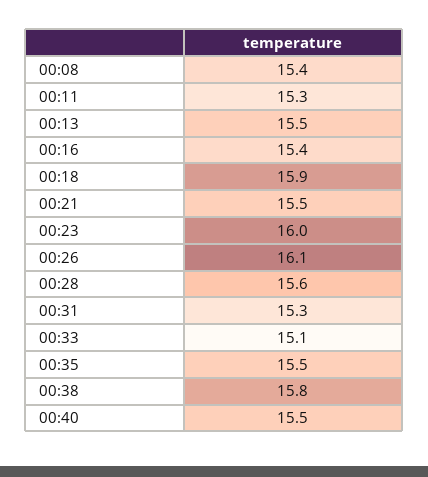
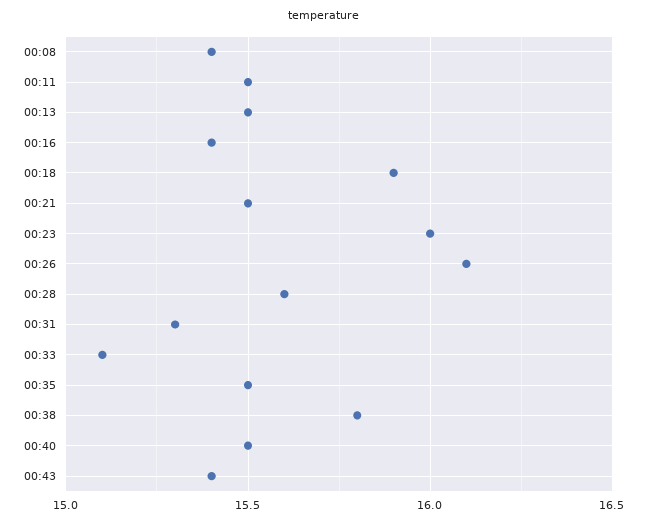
00:11: 15.3 -> 15.5
00:43: none -> 15.4

